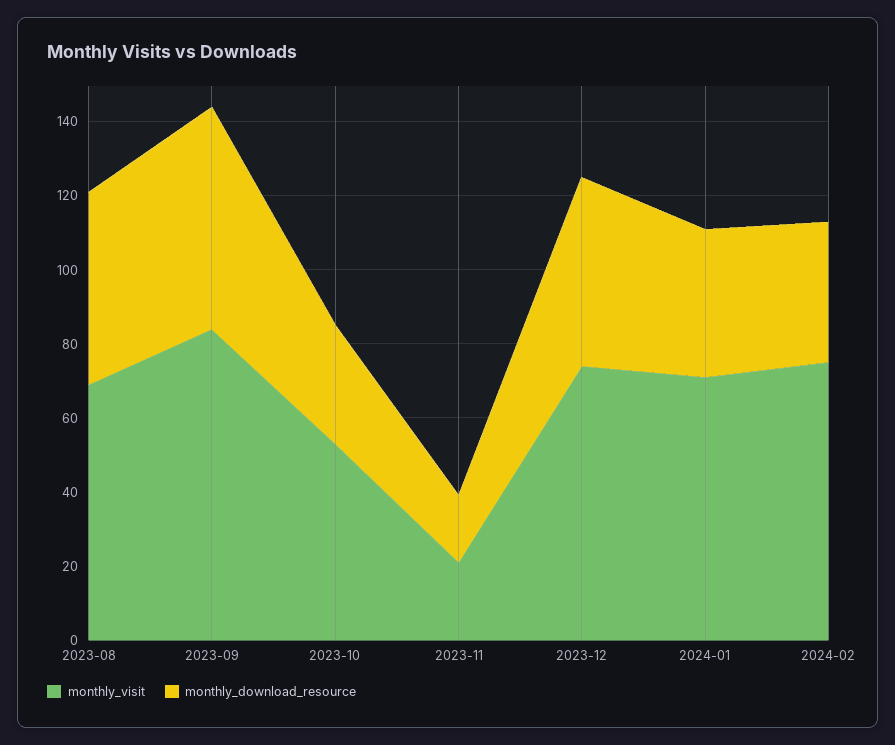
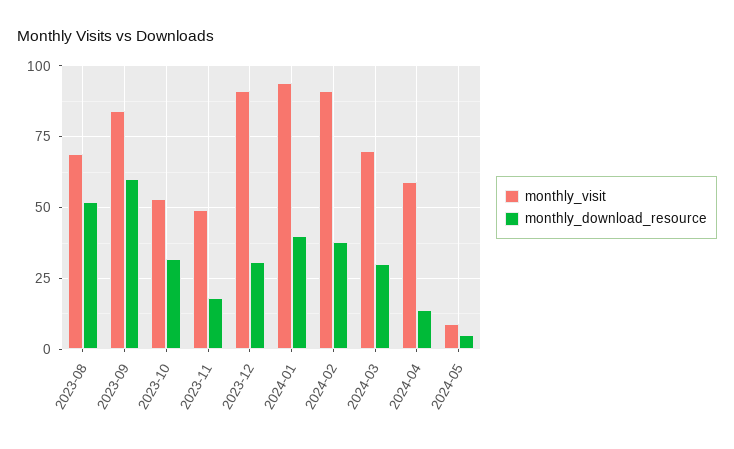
monthly_visit, 2023-11: 20 -> 50
monthly_visit, 2023-12: 75 -> 90
monthly_download_resource, 2023-12: 50 -> 30
monthly_visit, 2024-01: 70 -> 95
monthly_visit, 2024-02: 75 -> 90
monthly_visit, 2024-03: none -> 70
monthly_download_resource, 2024-03: none -> 30
monthly_visit, 2024-04: none -> 60
monthly_download_resource, 2024-04: none -> 15
monthly_visit, 2024-05: none -> 10
monthly_download_resource, 2024-05: none -> 5

